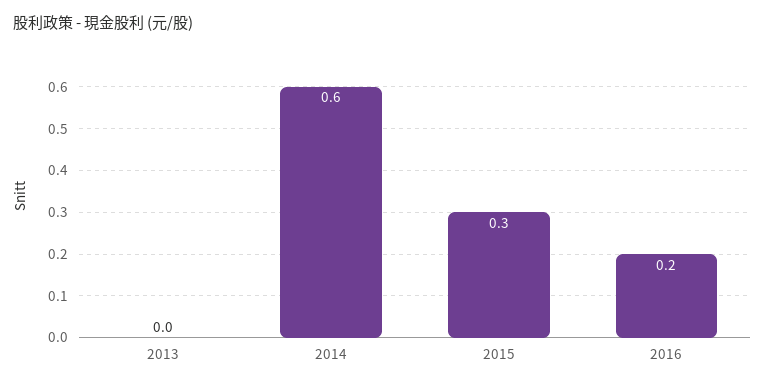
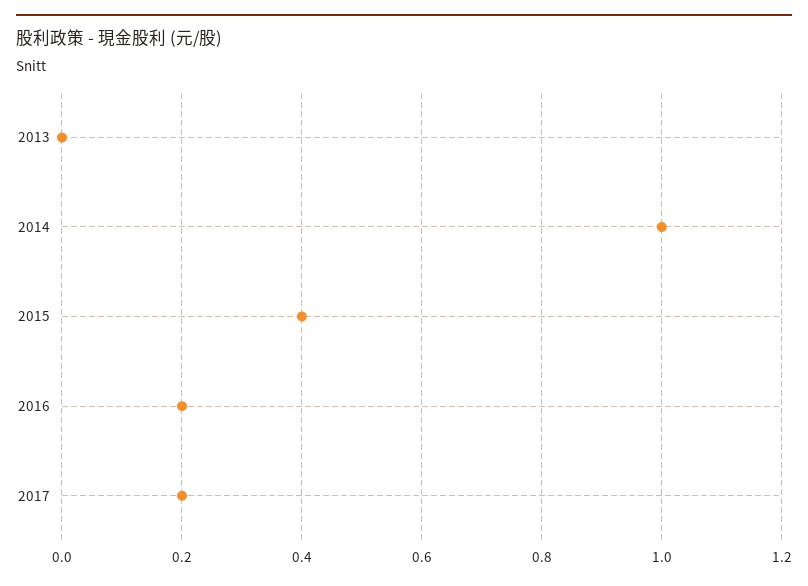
2014: 0.6 -> 1
2015: 0.3 -> 0.4
2017: none -> 0.2

